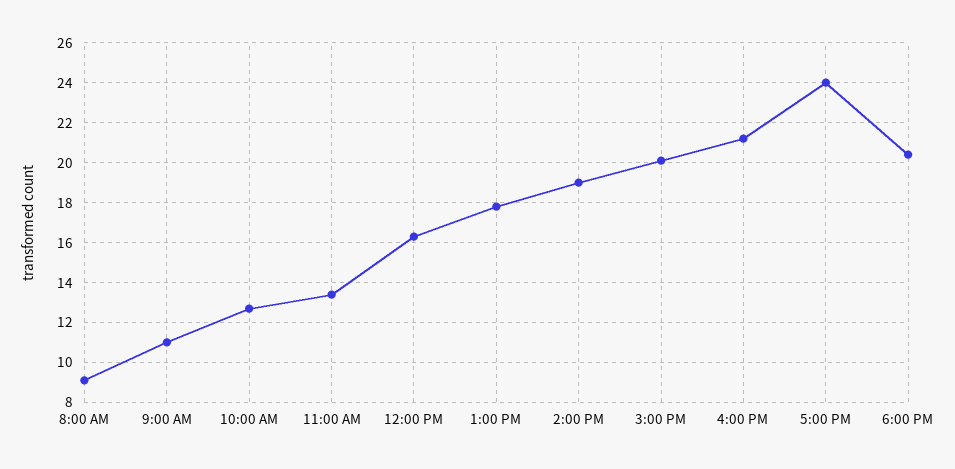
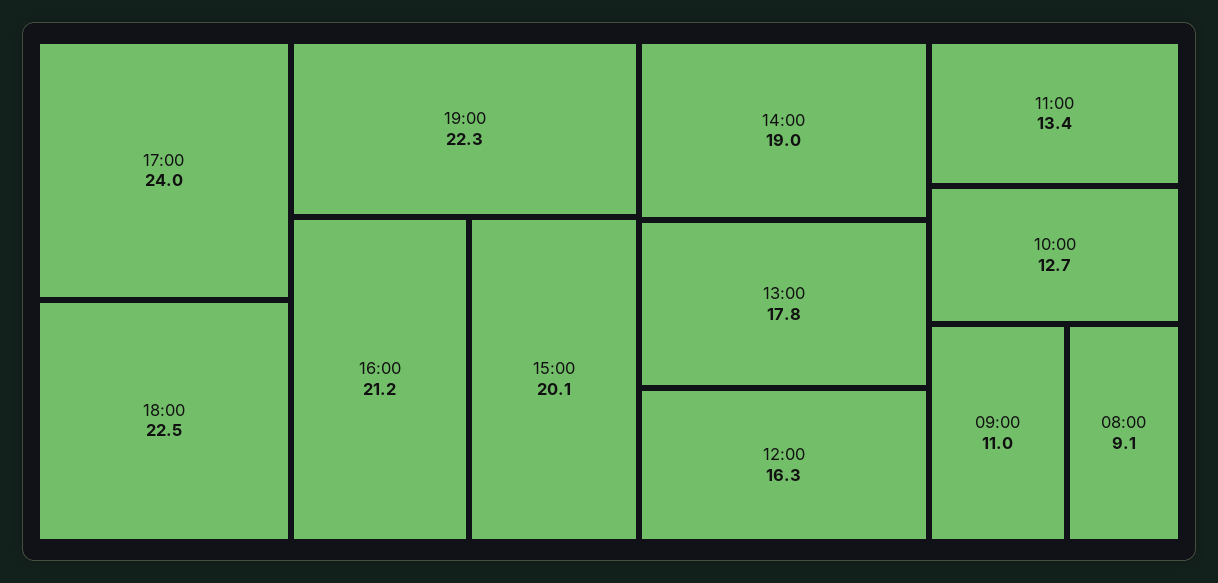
6:00 PM: 20.5 -> 22.5
19:00: none -> 22.3

